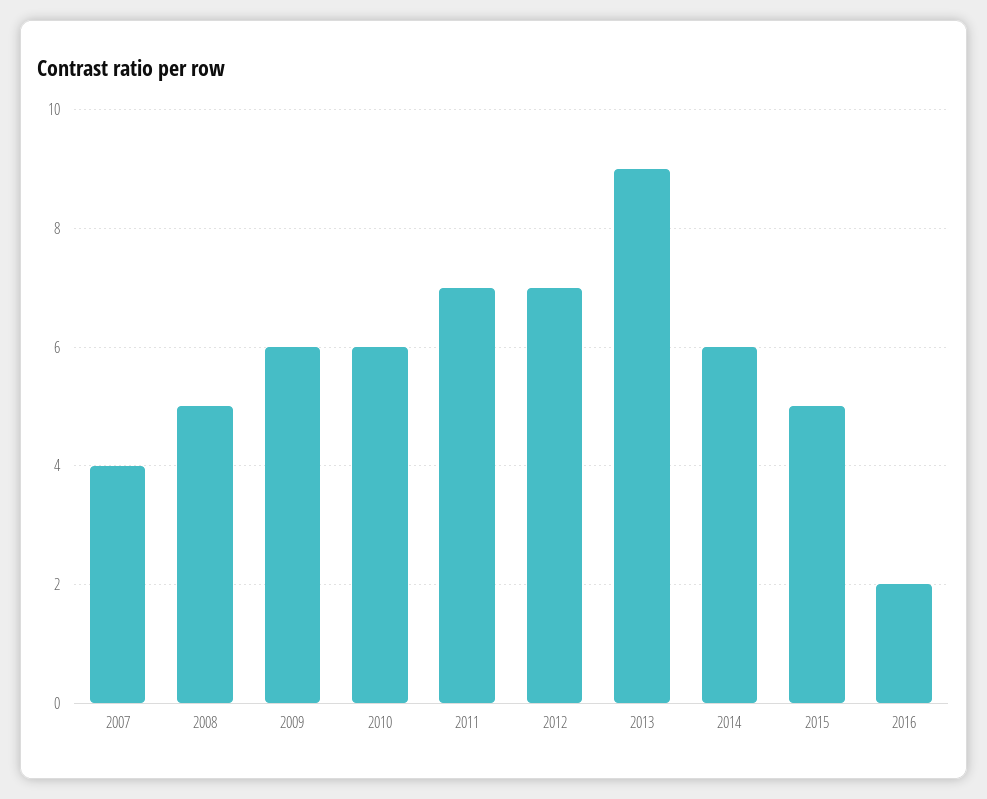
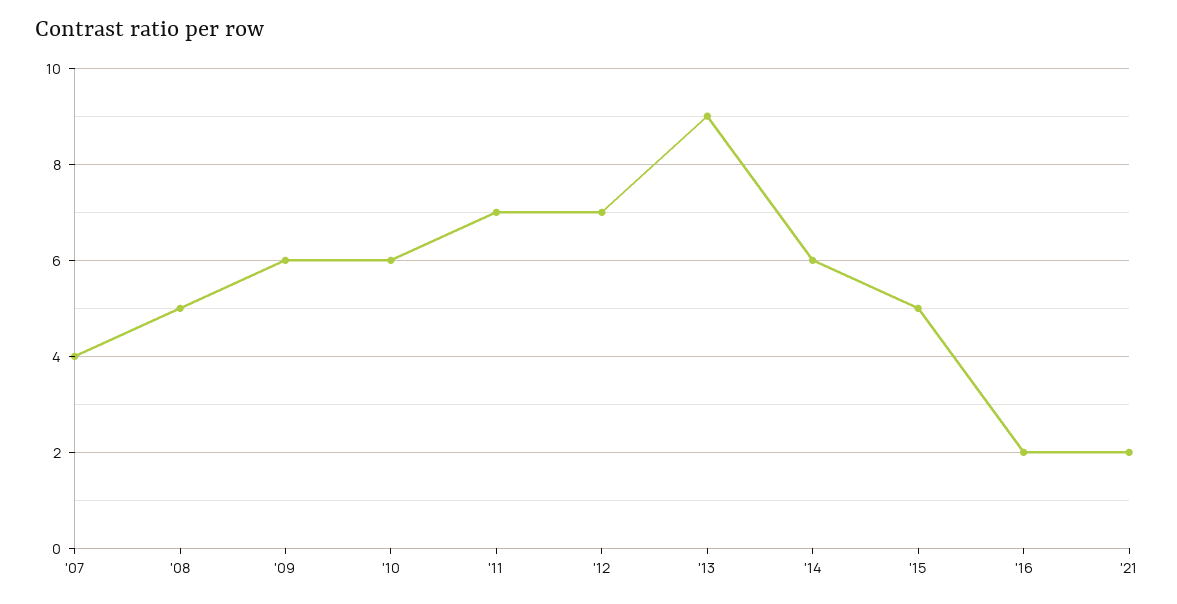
'21: none -> 2

